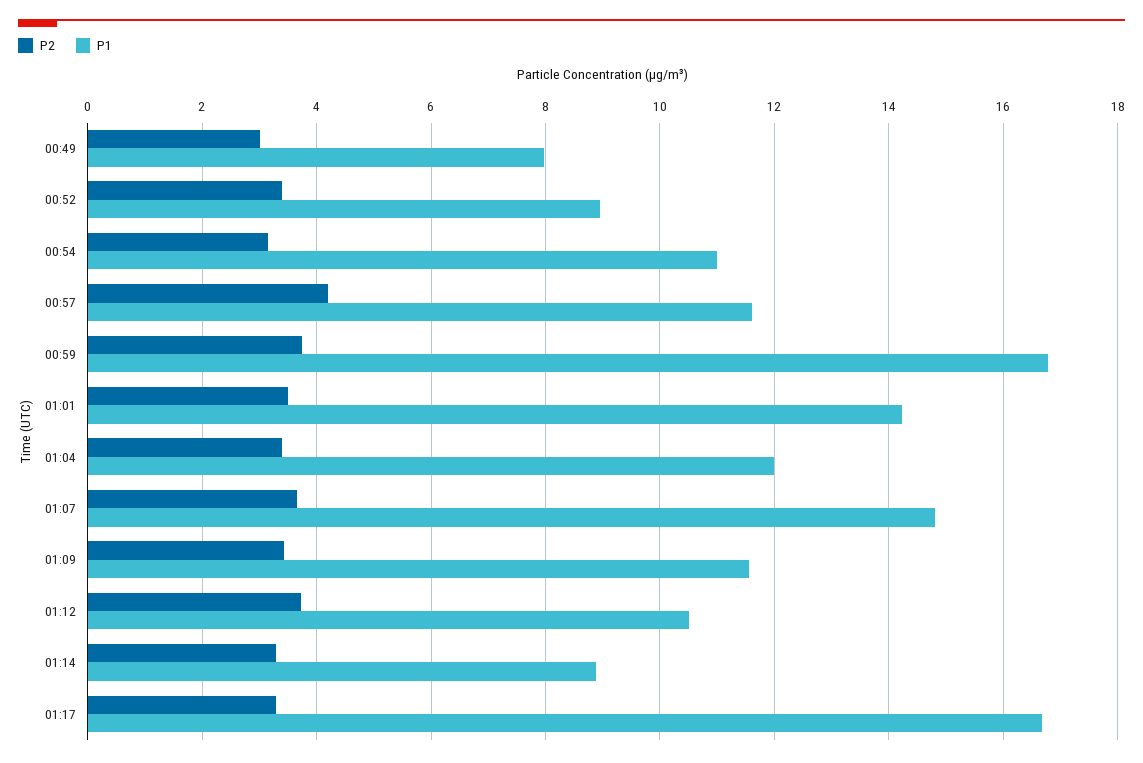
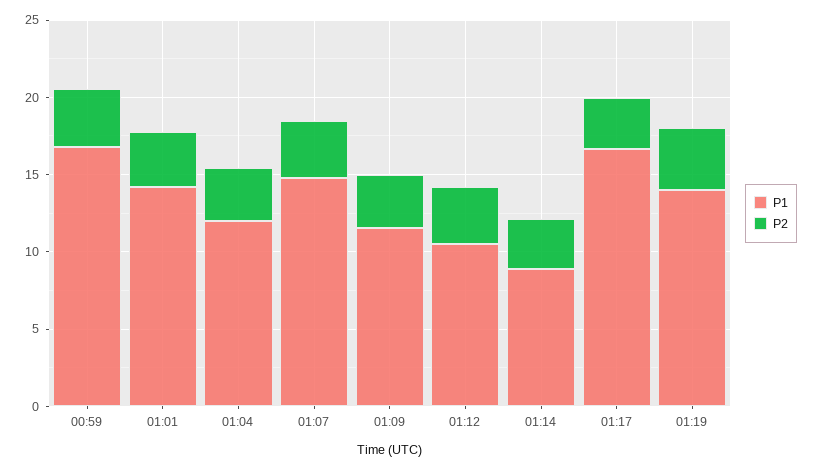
P2, 00:49: 3 -> none
P1, 00:49: 8 -> none
P2, 00:52: 3.4 -> none
P1, 00:52: 9 -> none
P2, 00:54: 3.2 -> none
P1, 00:54: 11 -> none
P2, 00:57: 4.2 -> none
P1, 00:57: 11.6 -> none
P1, 01:19: none -> 14
P2, 01:19: none -> 4

